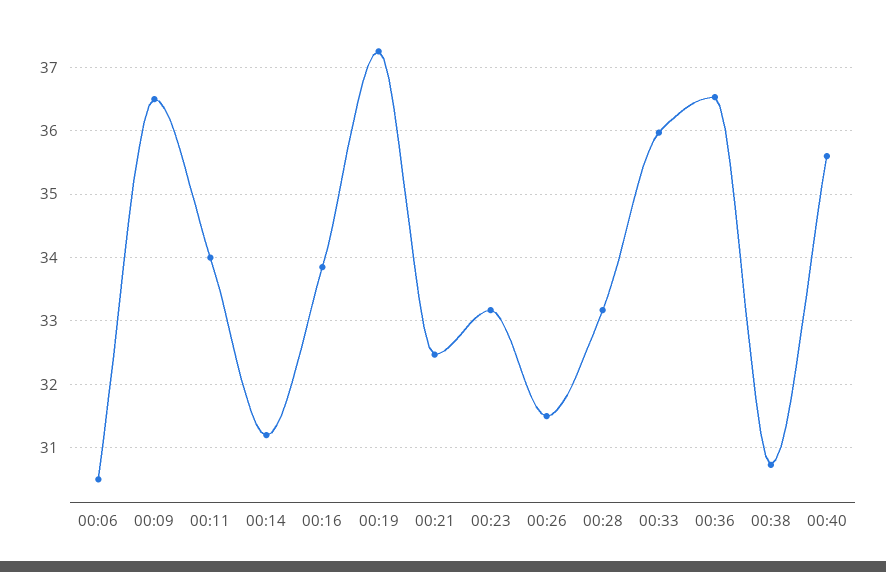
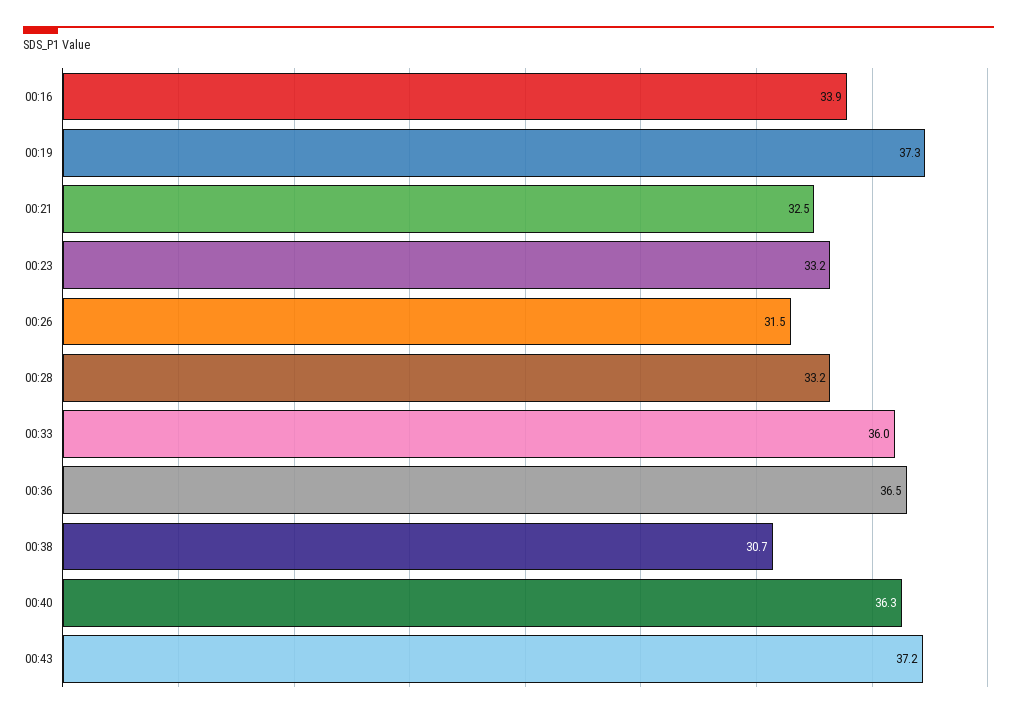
00:06: 30.5 -> none
00:09: 36.5 -> none
00:11: 34 -> none
00:14: 31.2 -> none
00:40: 35.6 -> 36.3
00:43: none -> 37.2

